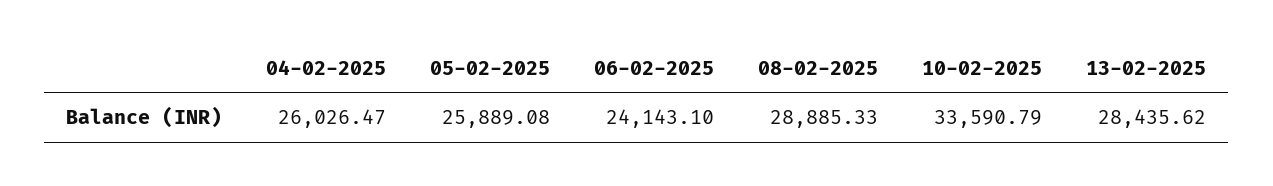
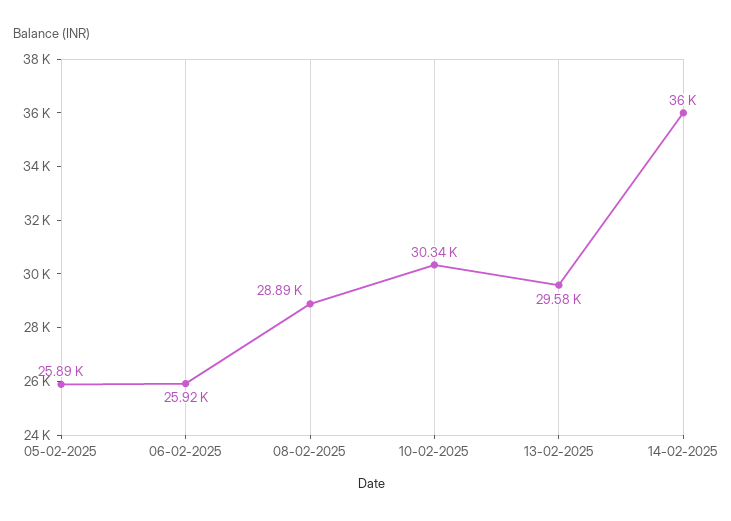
04-02-2025: 26026.47 -> none
06-02-2025: 24143.1 -> 25920
10-02-2025: 33590.79 -> 30340
13-02-2025: 28435.62 -> 29580
14-02-2025: none -> 36000

